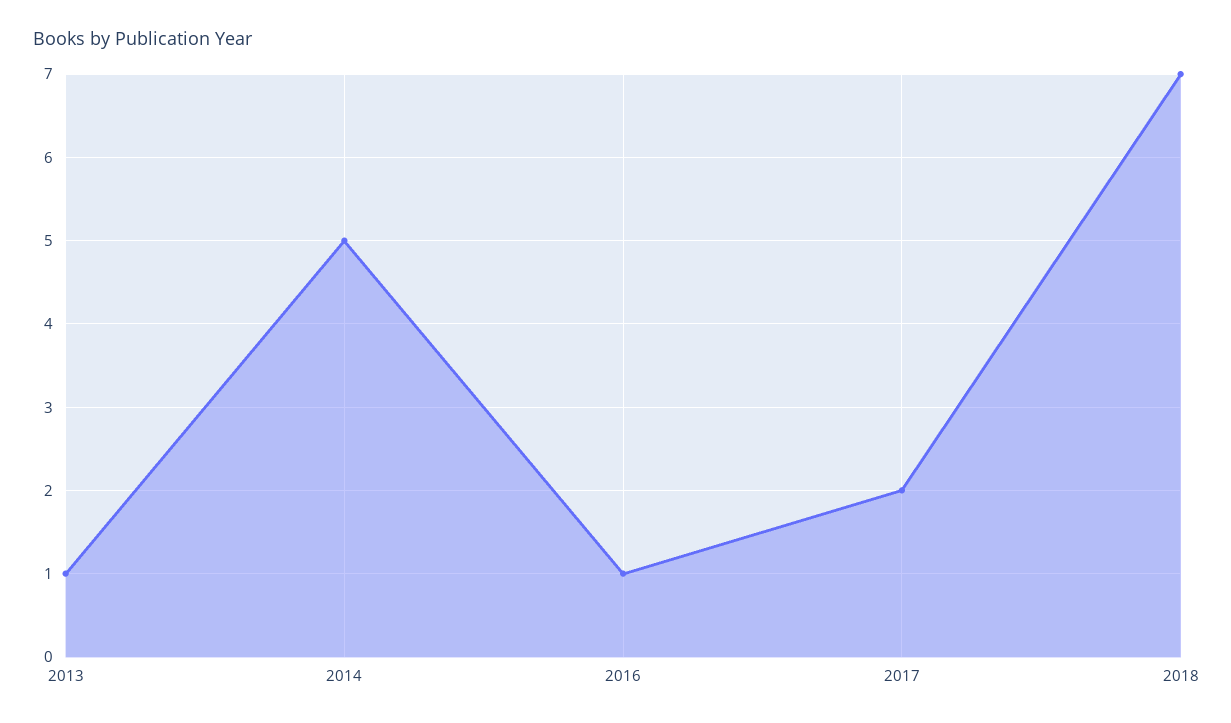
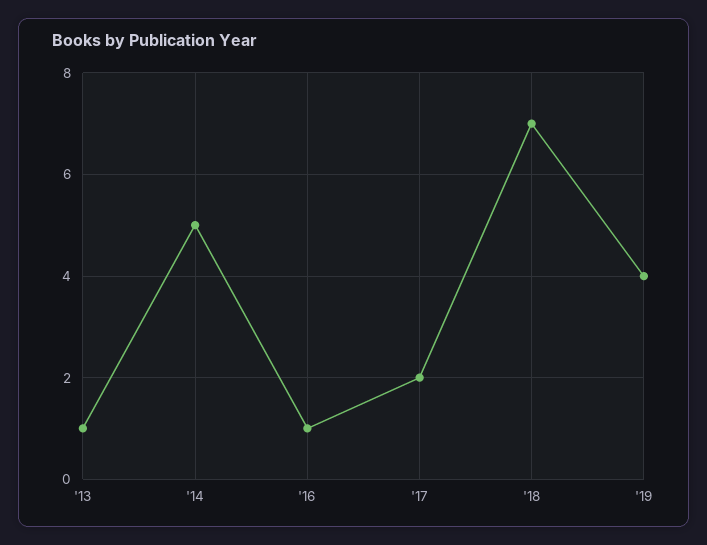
'19: none -> 4

